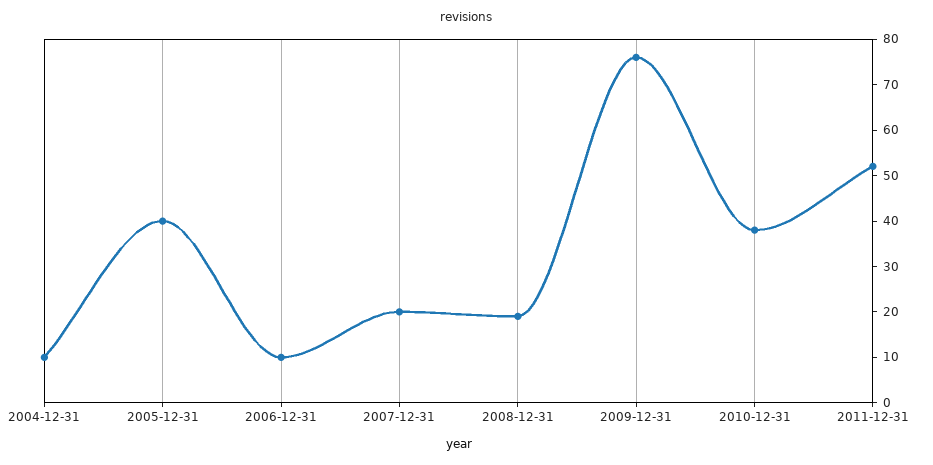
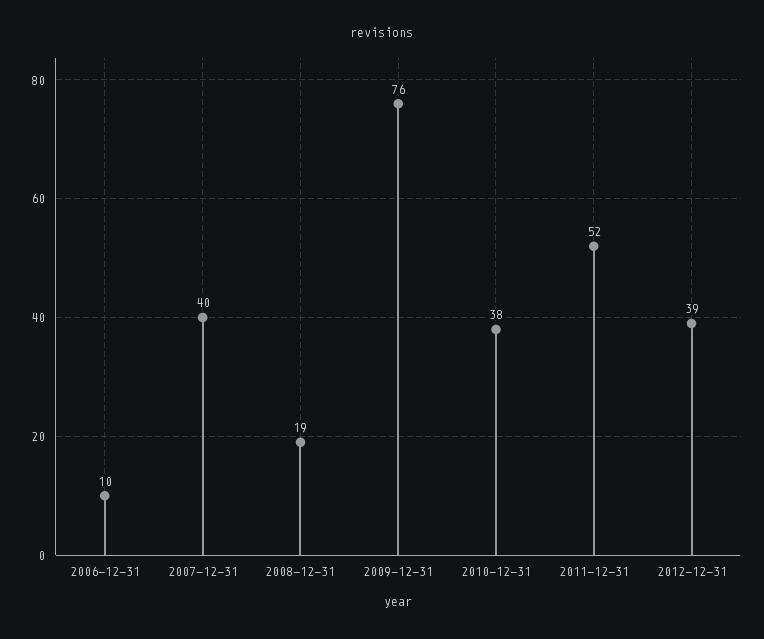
2004-12-31: 10 -> none
2005-12-31: 40 -> none
2007-12-31: 20 -> 40
2012-12-31: none -> 39

